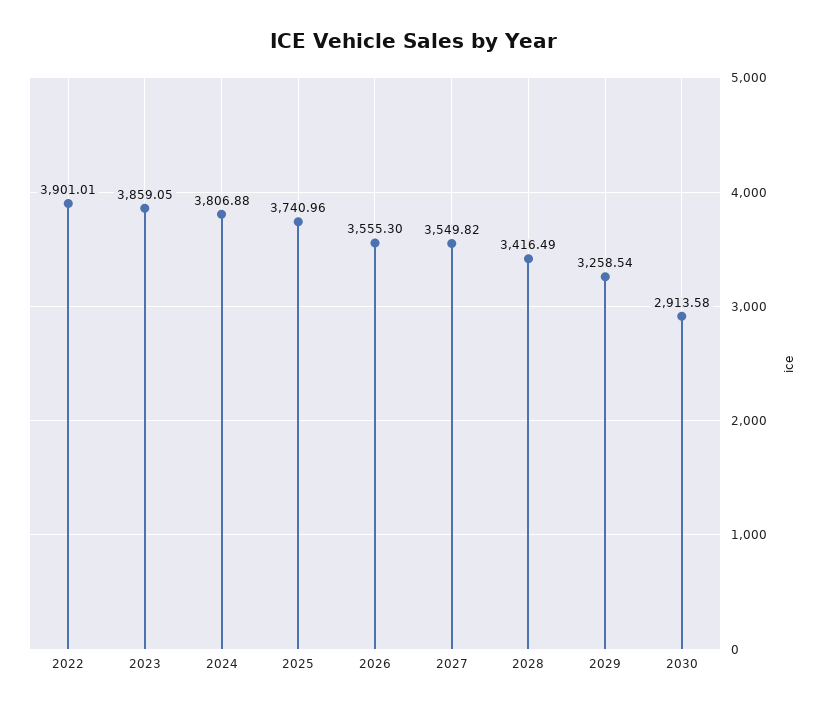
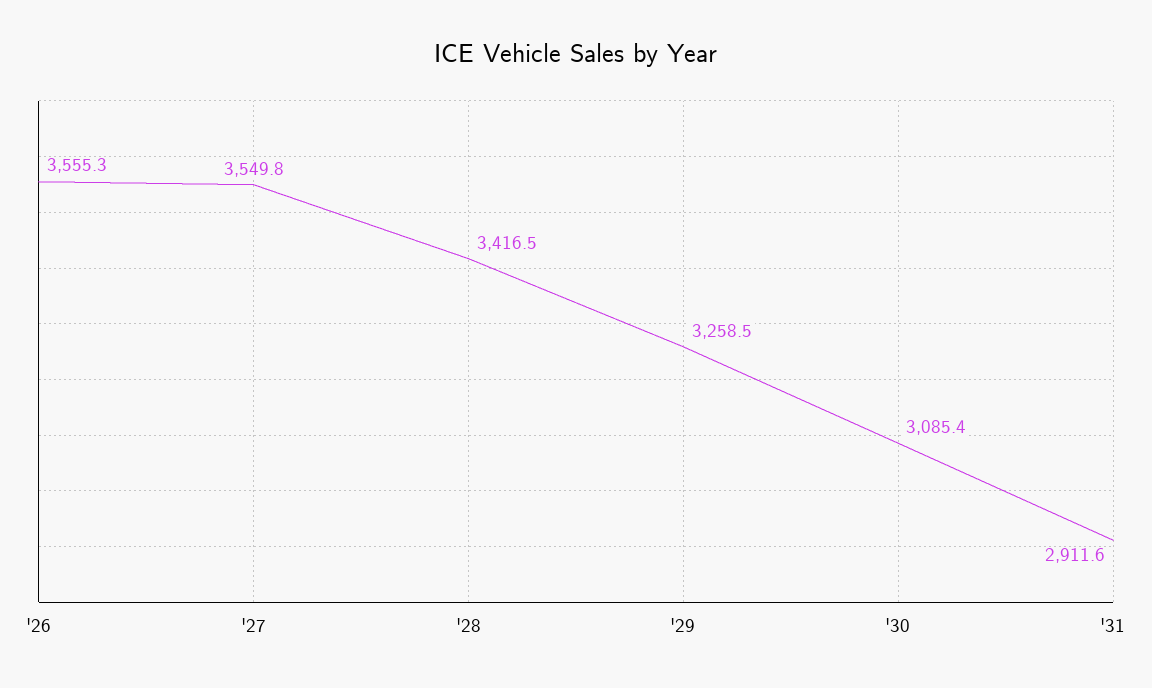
2022: 3901.01 -> none
2023: 3859.05 -> none
2024: 3806.88 -> none
2025: 3740.96 -> none
2030: 2913.58 -> 3085.4
'31: none -> 2911.6

